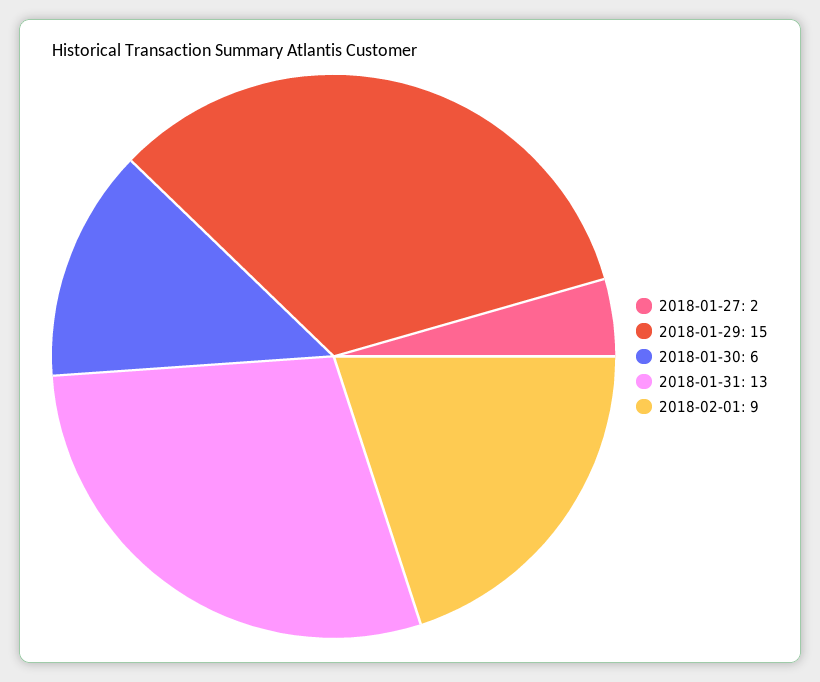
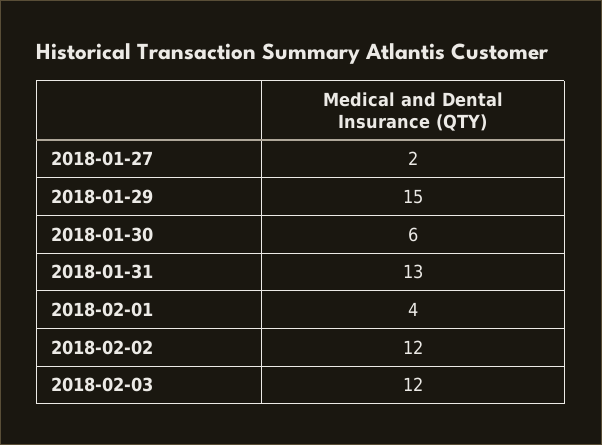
2018-02-01: 9 -> 4
2018-02-02: none -> 12
2018-02-03: none -> 12

